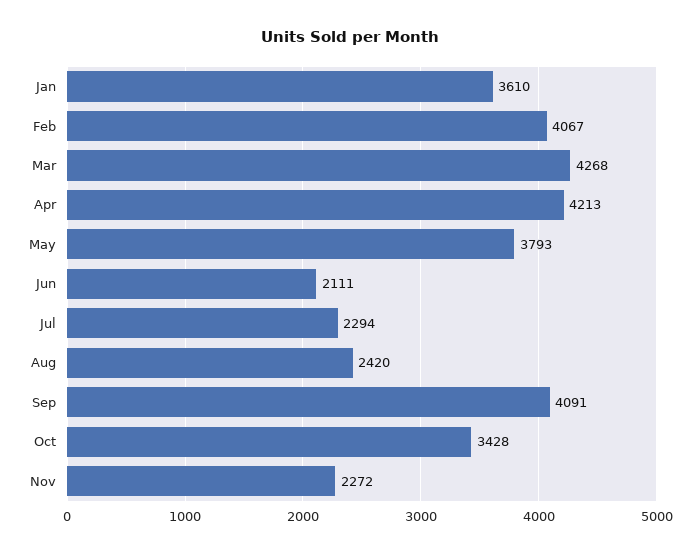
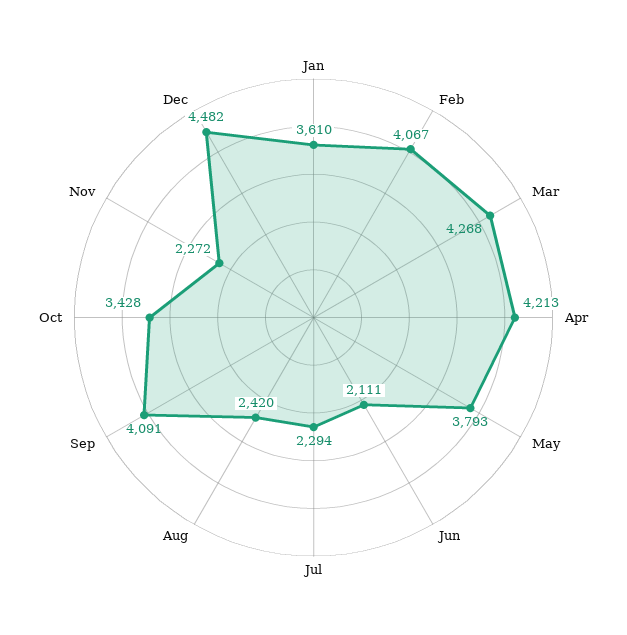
Dec: none -> 4482

